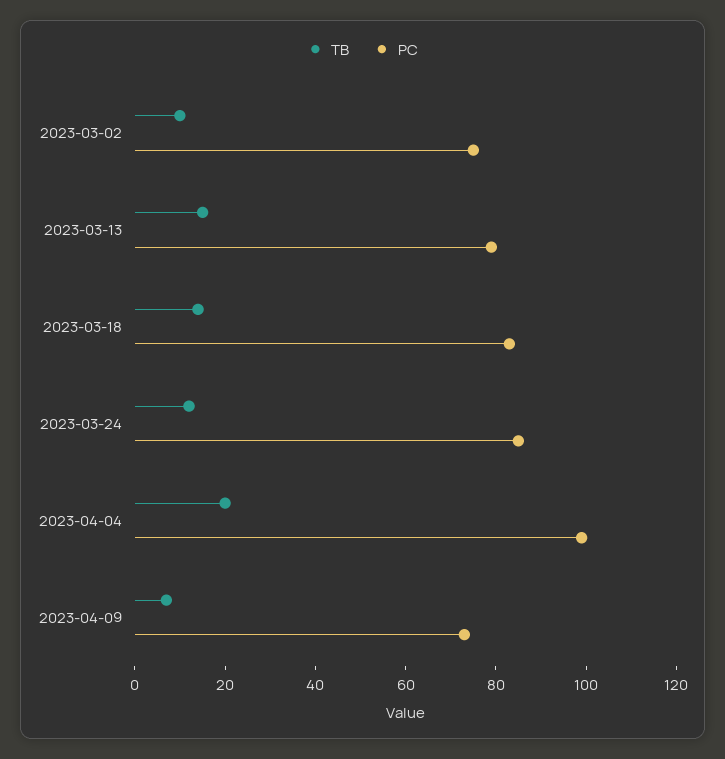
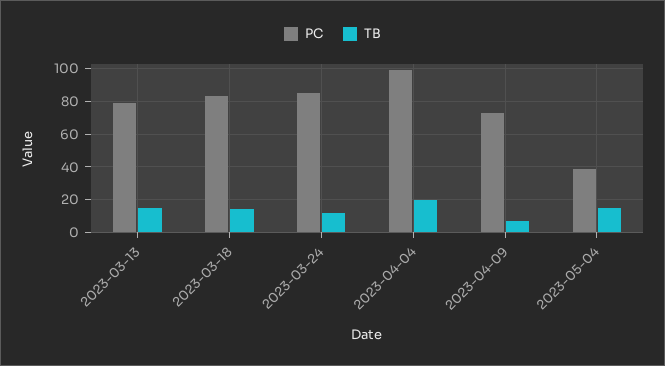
TB, 2023-03-02: 10 -> none
PC, 2023-03-02: 75 -> none
PC, 2023-05-04: none -> 40
TB, 2023-05-04: none -> 15

